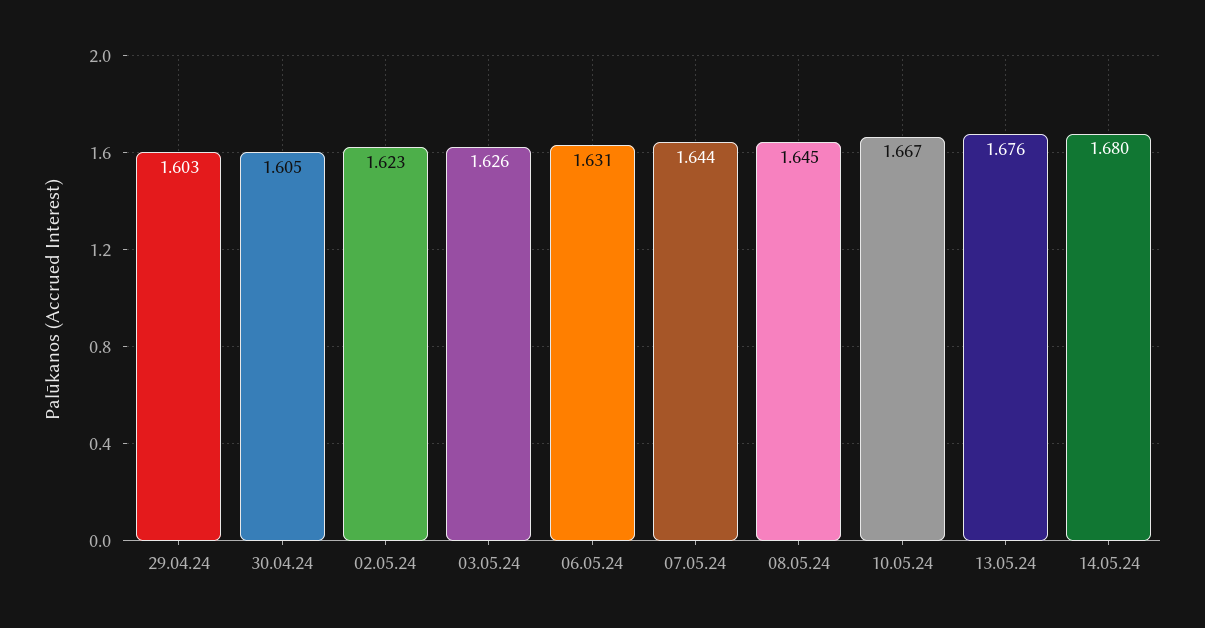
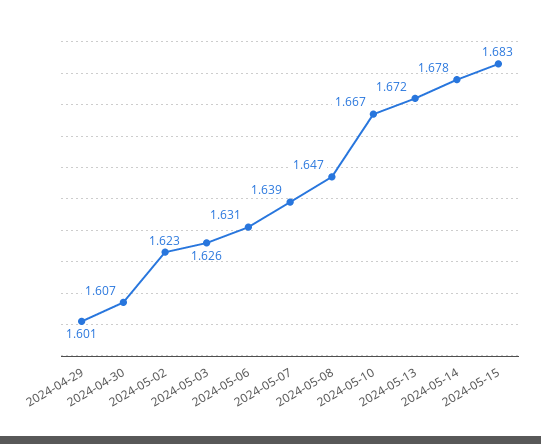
29.04.24: 1.603 -> 1.601
30.04.24: 1.605 -> 1.607
07.05.24: 1.644 -> 1.639
08.05.24: 1.645 -> 1.647
13.05.24: 1.676 -> 1.672
14.05.24: 1.68 -> 1.678
2024-05-15: none -> 1.683

